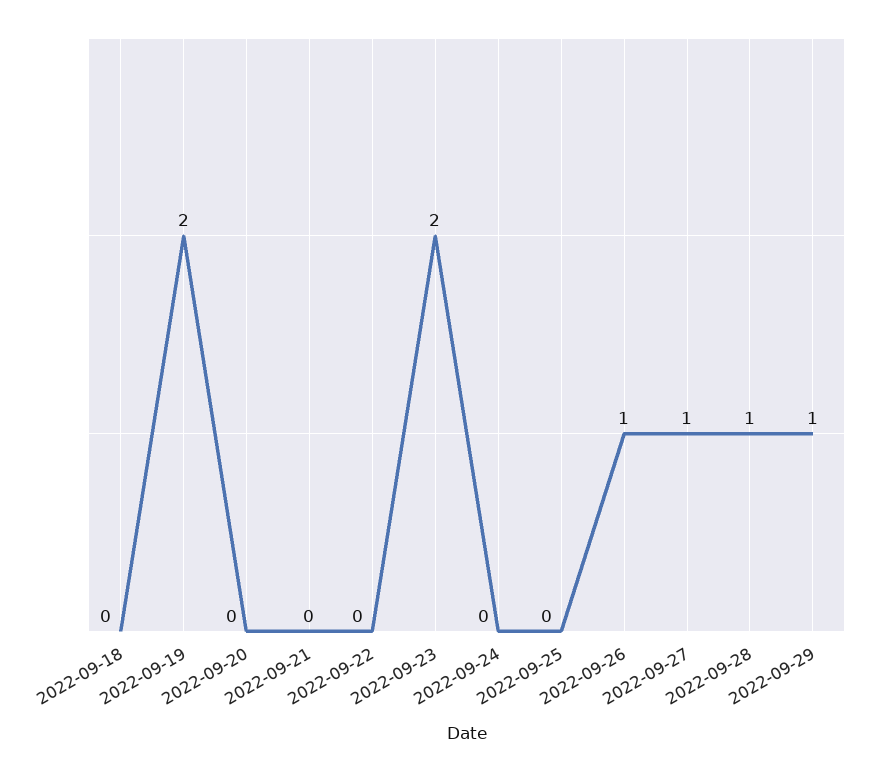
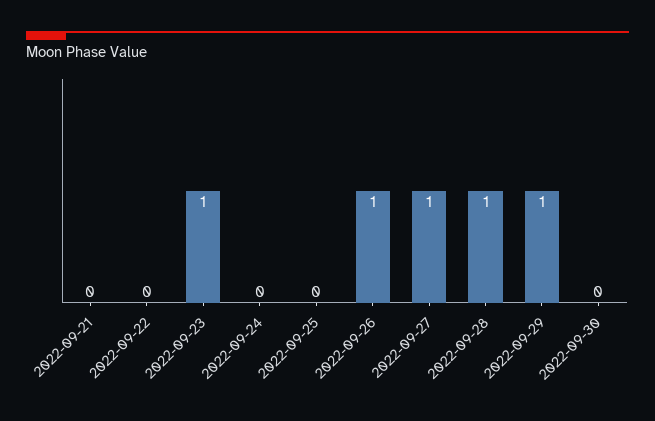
2022-09-18: 0 -> none
2022-09-19: 2 -> none
2022-09-20: 0 -> none
2022-09-23: 2 -> 1
2022-09-30: none -> 0

